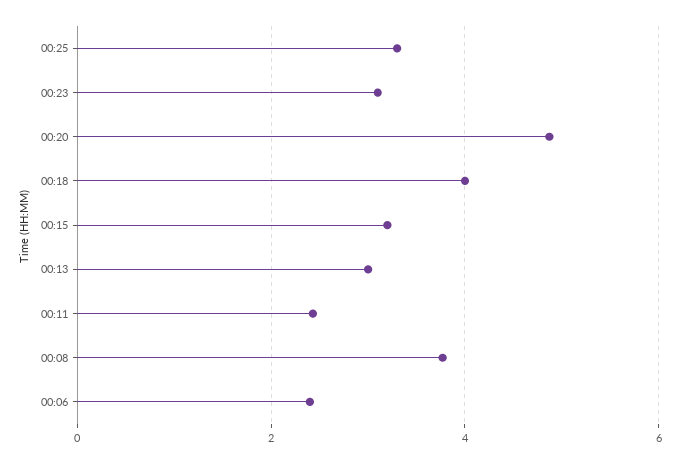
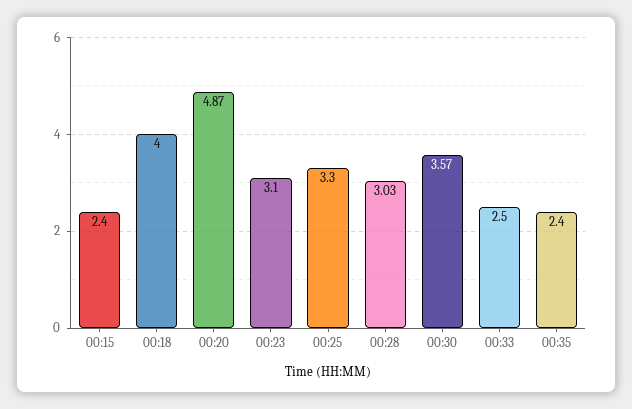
00:15: 3.2 -> 2.4
00:13: 3 -> none
00:11: 2.4 -> none
00:08: 3.8 -> none
00:06: 2.4 -> none
00:28: none -> 3.03
00:30: none -> 3.57
00:33: none -> 2.5
00:35: none -> 2.4

